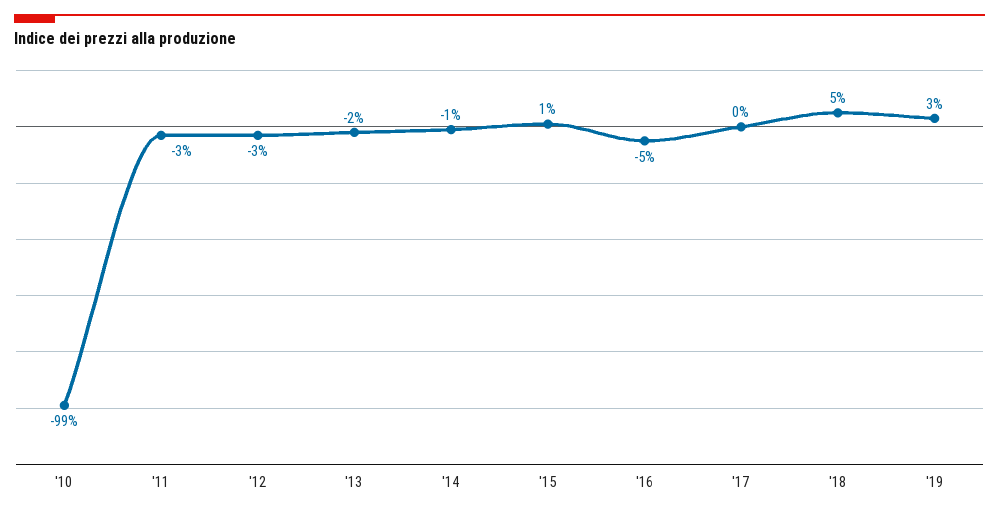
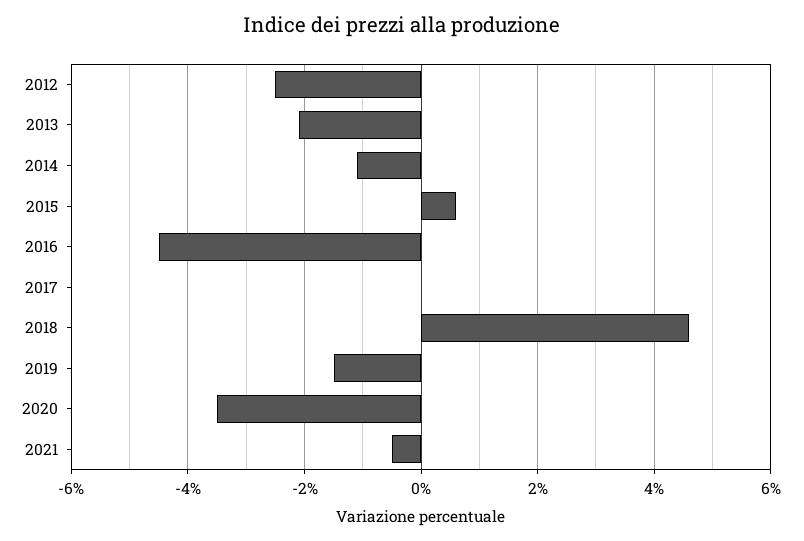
'10: -99 -> none
'11: -3 -> none
'19: 3 -> -1.5
2020: none -> -3.5
2021: none -> -0.5

